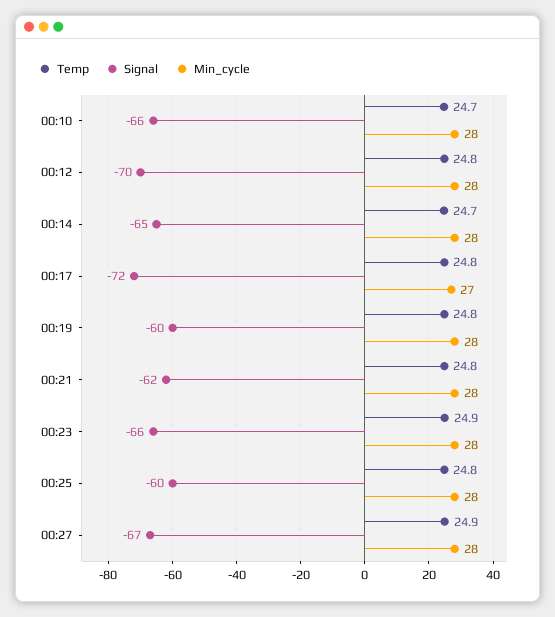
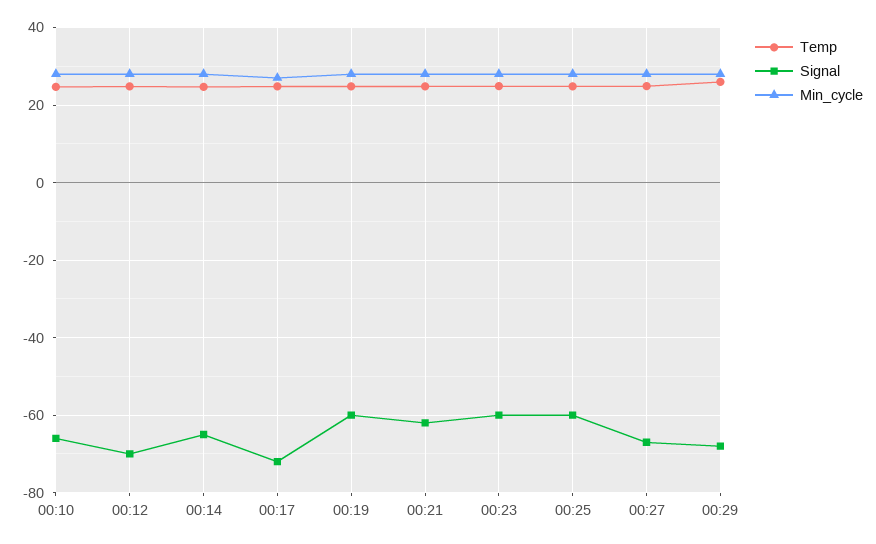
Signal, 00:23: -66 -> -60
Temp, 00:29: none -> 26
Signal, 00:29: none -> -68
Min_cycle, 00:29: none -> 28

